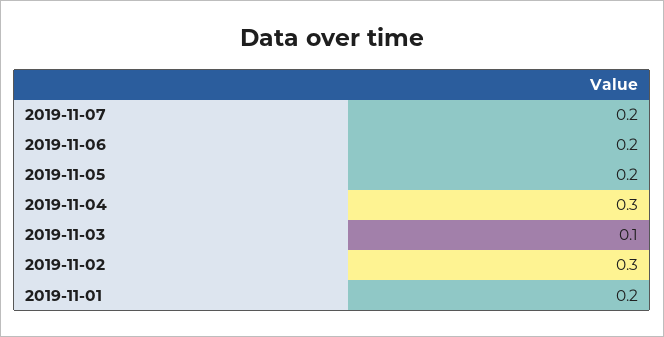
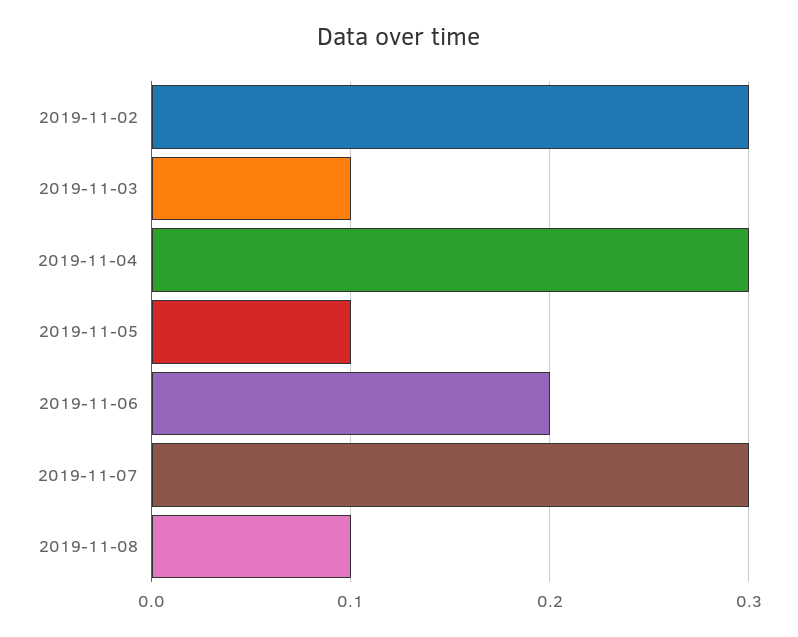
2019-11-07: 0.2 -> 0.3
2019-11-05: 0.2 -> 0.1
2019-11-01: 0.2 -> none
2019-11-08: none -> 0.1

